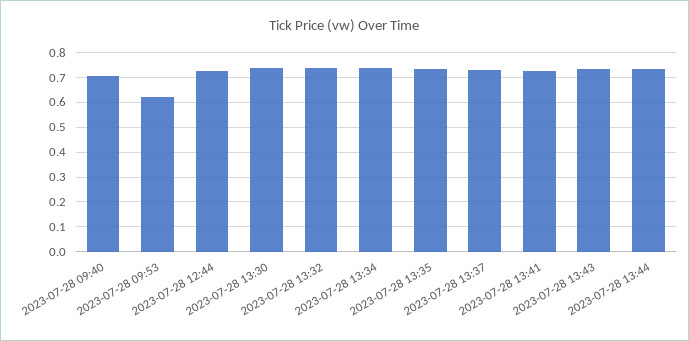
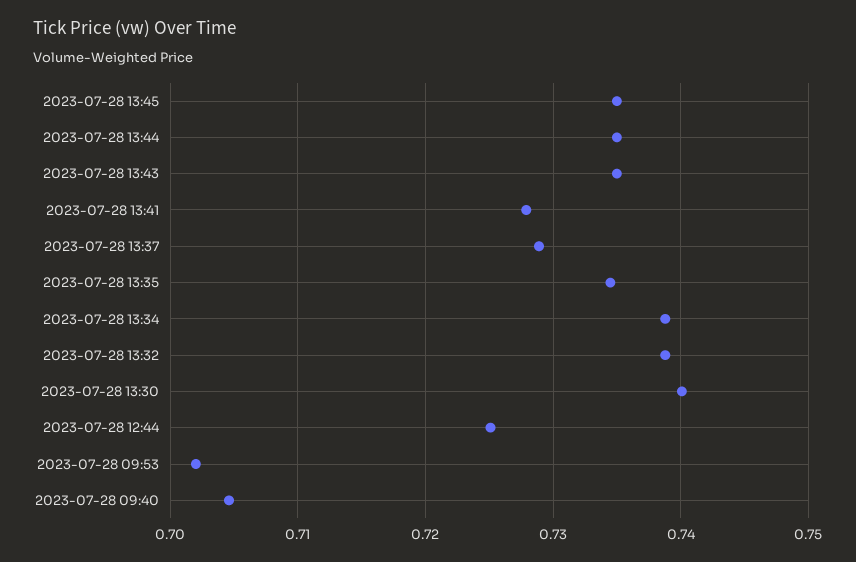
2023-07-28 09:53: 0.625 -> 0.702
2023-07-28 13:45: none -> 0.735

